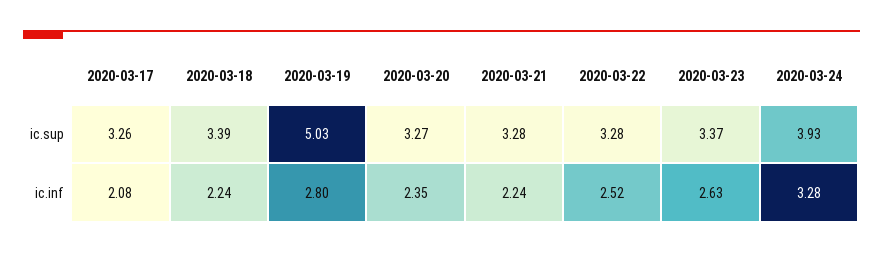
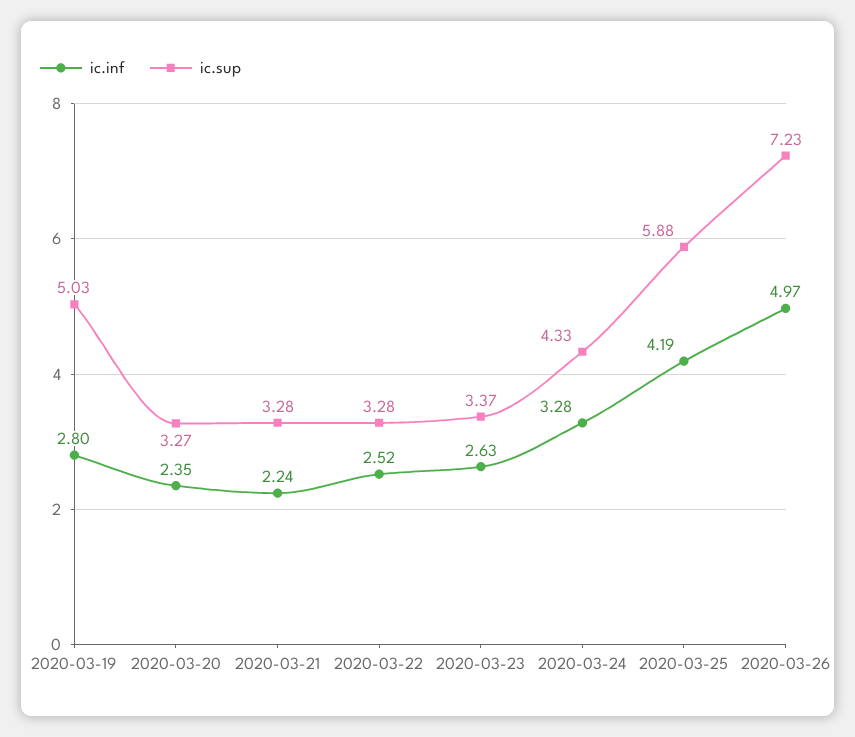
ic.sup, 2020-03-17: 3.26 -> none
ic.sup, 2020-03-18: 3.39 -> none
ic.sup, 2020-03-24: 3.93 -> 4.33
ic.inf, 2020-03-17: 2.08 -> none
ic.inf, 2020-03-18: 2.24 -> none
ic.inf, 2020-03-25: none -> 4.19
ic.sup, 2020-03-25: none -> 5.88
ic.inf, 2020-03-26: none -> 4.97
ic.sup, 2020-03-26: none -> 7.23

